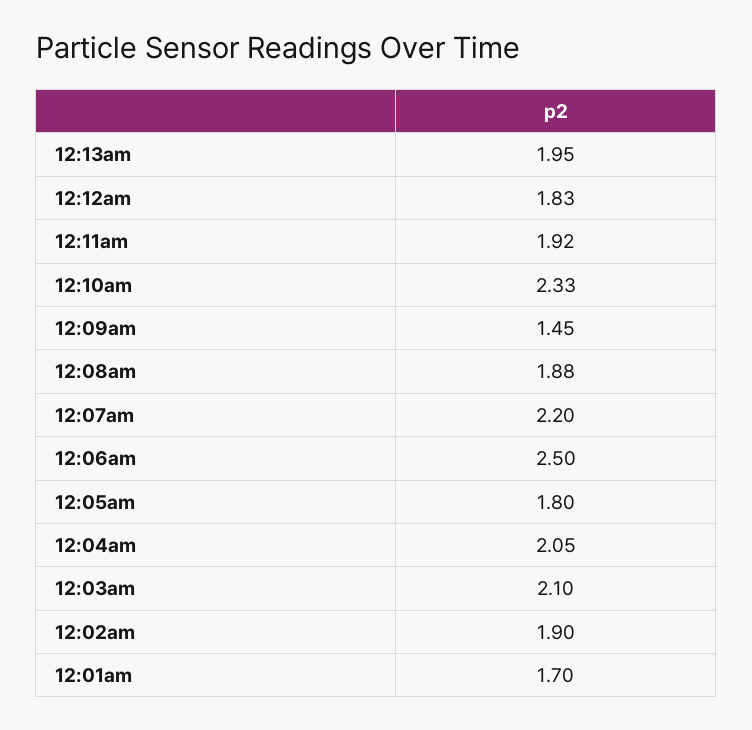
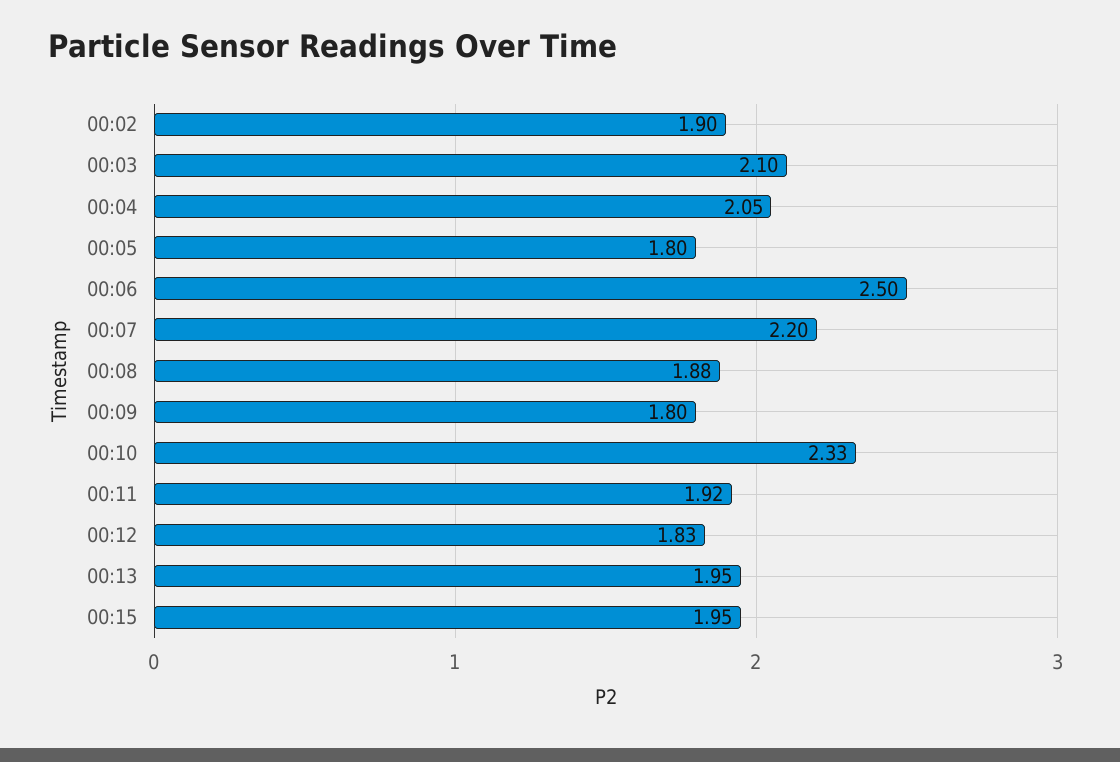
12:09am: 1.45 -> 1.8
12:01am: 1.7 -> none
00:15: none -> 1.95

